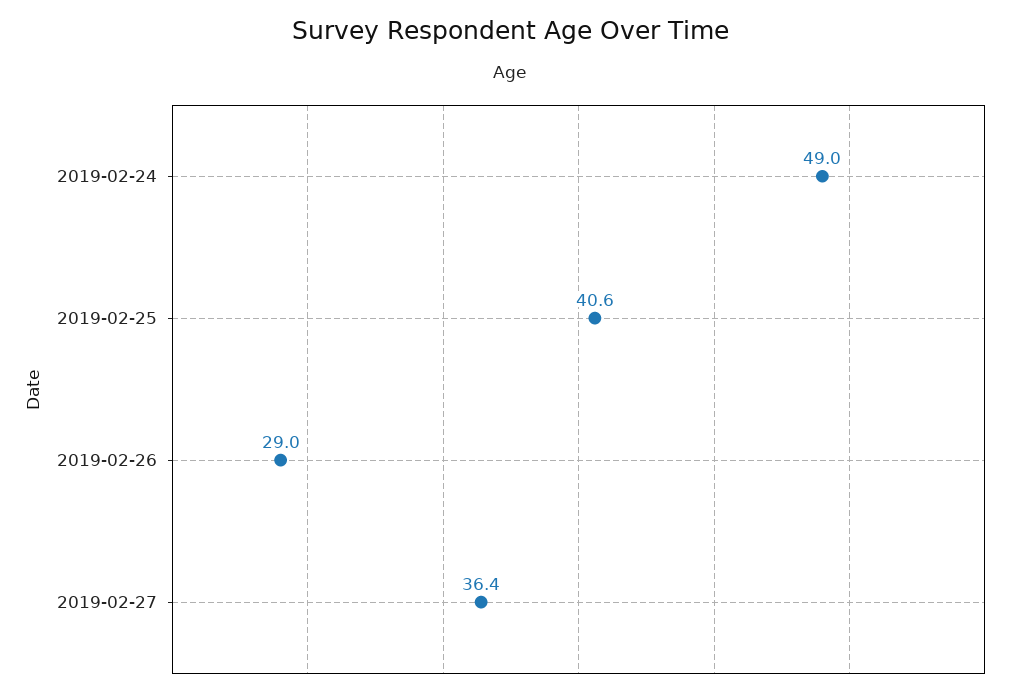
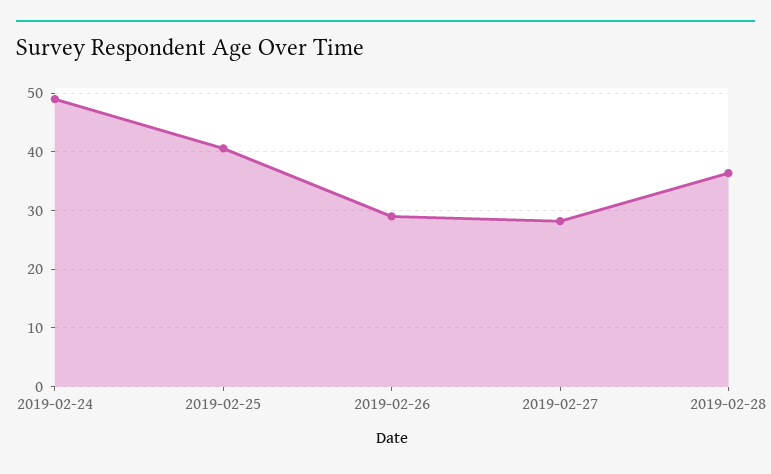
2019-02-27: 36.4 -> 28
2019-02-28: none -> 36

